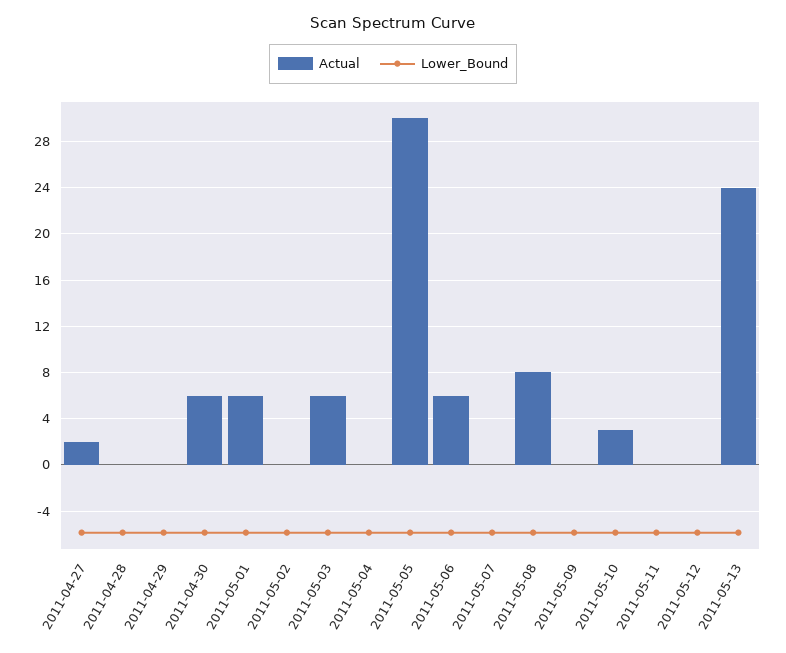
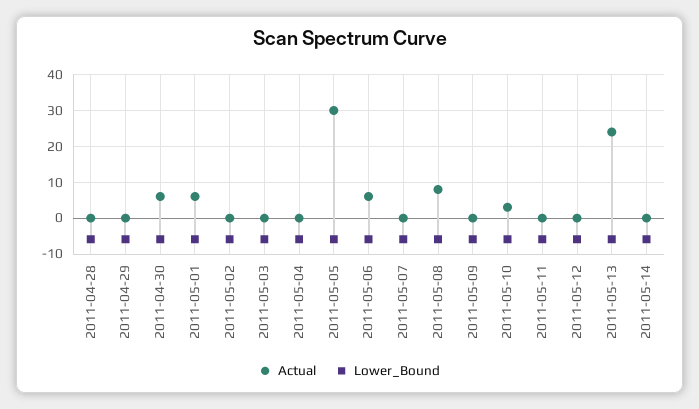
Actual, 2011-04-27: 2 -> none
Lower_Bound, 2011-04-27: -6 -> none
Actual, 2011-05-03: 6 -> 0
Actual, 2011-05-14: none -> 0
Lower_Bound, 2011-05-14: none -> -6

